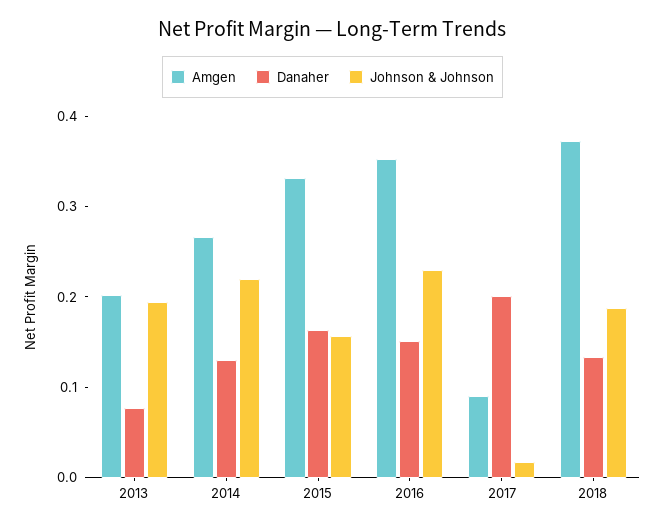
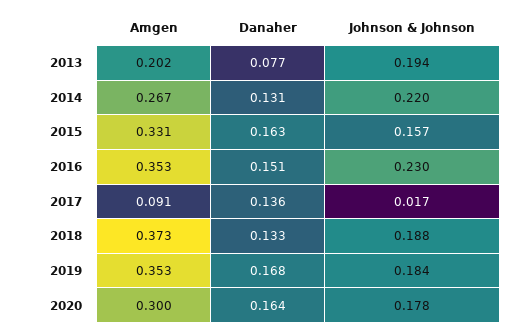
Danaher, 2017: 0.2 -> 0.136
Amgen, 2019: none -> 0.353
Danaher, 2019: none -> 0.168
Johnson & Johnson, 2019: none -> 0.184
Amgen, 2020: none -> 0.3
Danaher, 2020: none -> 0.164
Johnson & Johnson, 2020: none -> 0.178

